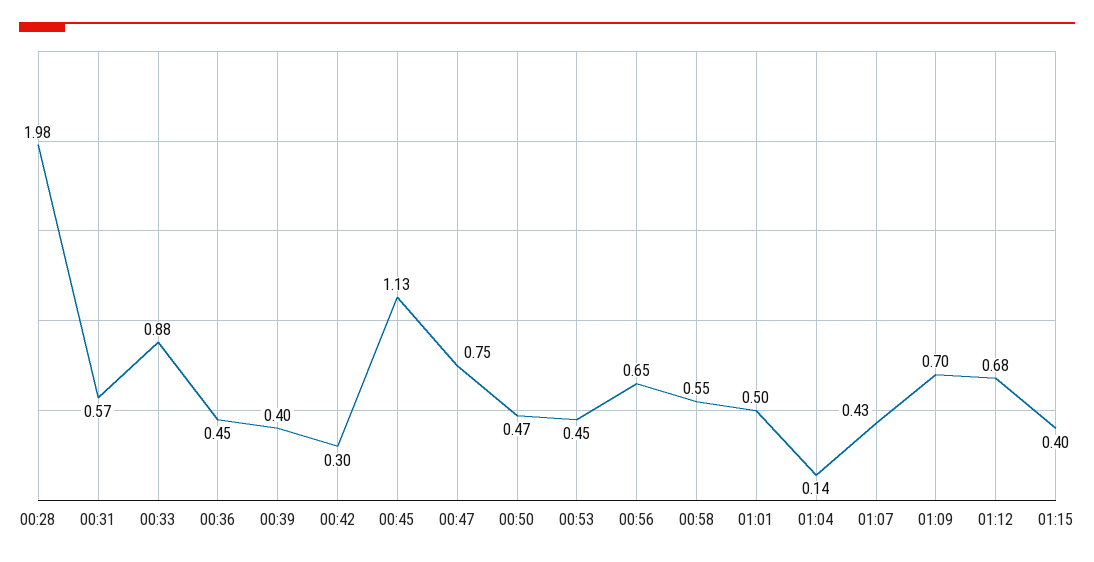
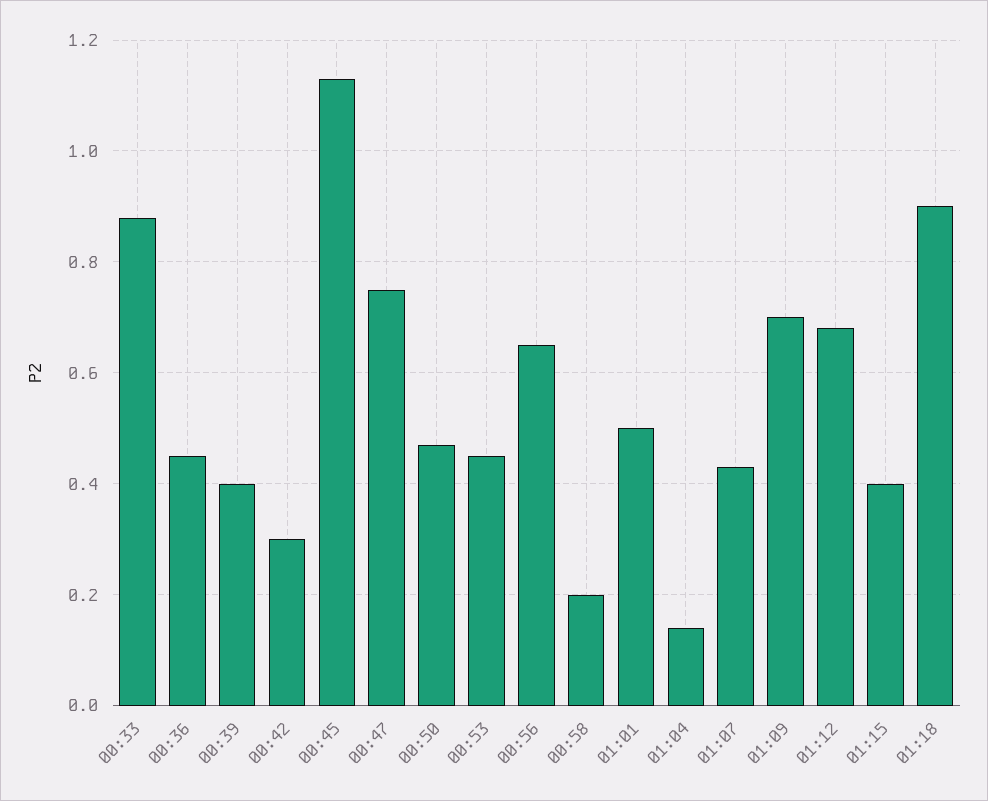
00:28: 1.98 -> none
00:31: 0.57 -> none
00:58: 0.55 -> 0.2
01:18: none -> 0.9

